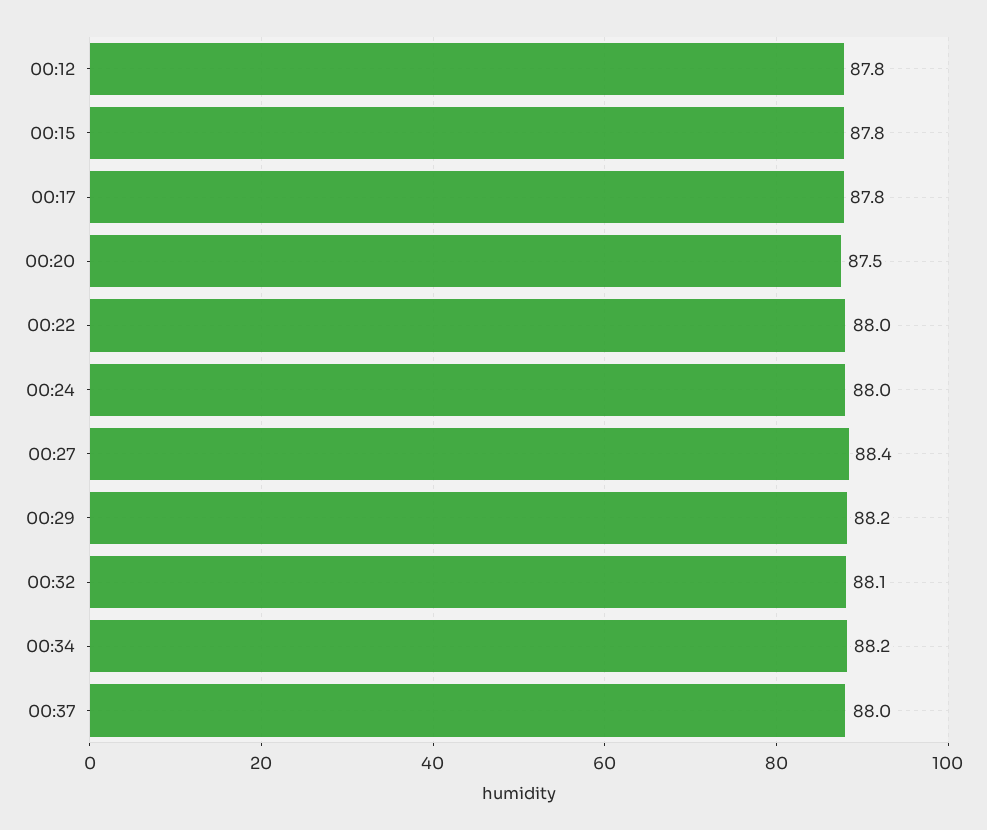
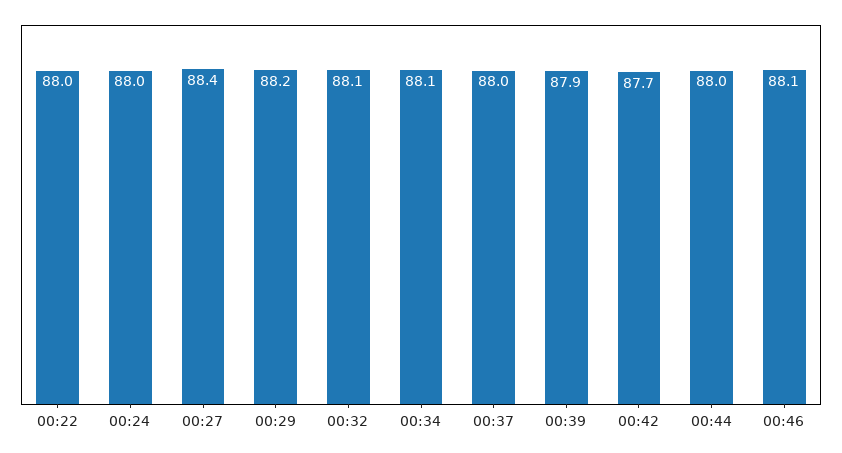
00:12: 87.8 -> none
00:15: 87.8 -> none
00:17: 87.8 -> none
00:20: 87.5 -> none
00:34: 88.2 -> 88.1
00:39: none -> 87.9
00:42: none -> 87.7
00:44: none -> 88
00:46: none -> 88.1

